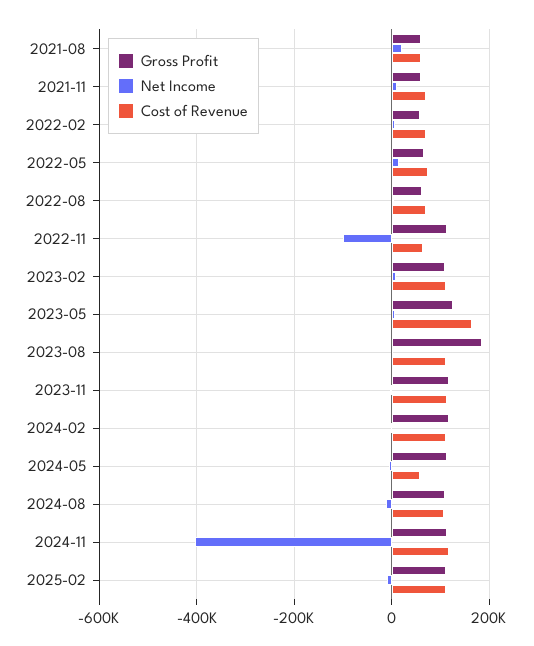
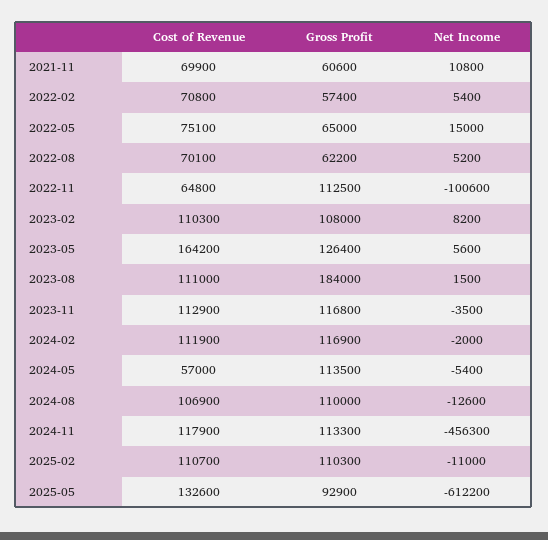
Gross Profit, 2021-08: 60000 -> none
Net Income, 2021-08: 20000 -> none
Cost of Revenue, 2021-08: 60000 -> none
Net Income, 2024-11: -400000 -> -456300
Cost of Revenue, 2025-05: none -> 132600
Gross Profit, 2025-05: none -> 92900
Net Income, 2025-05: none -> -612200

